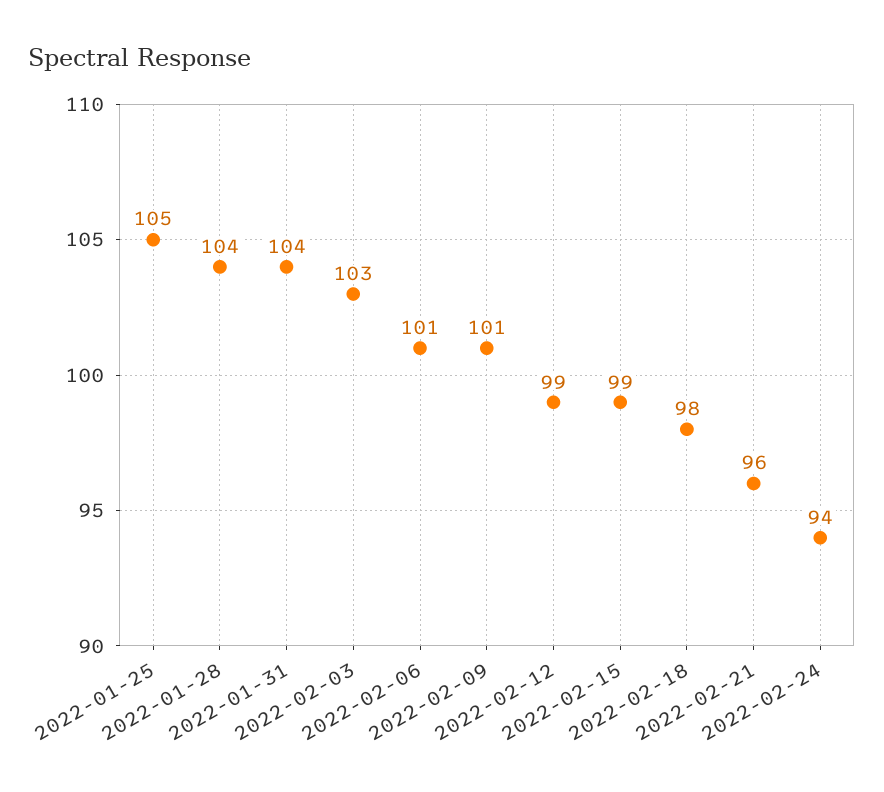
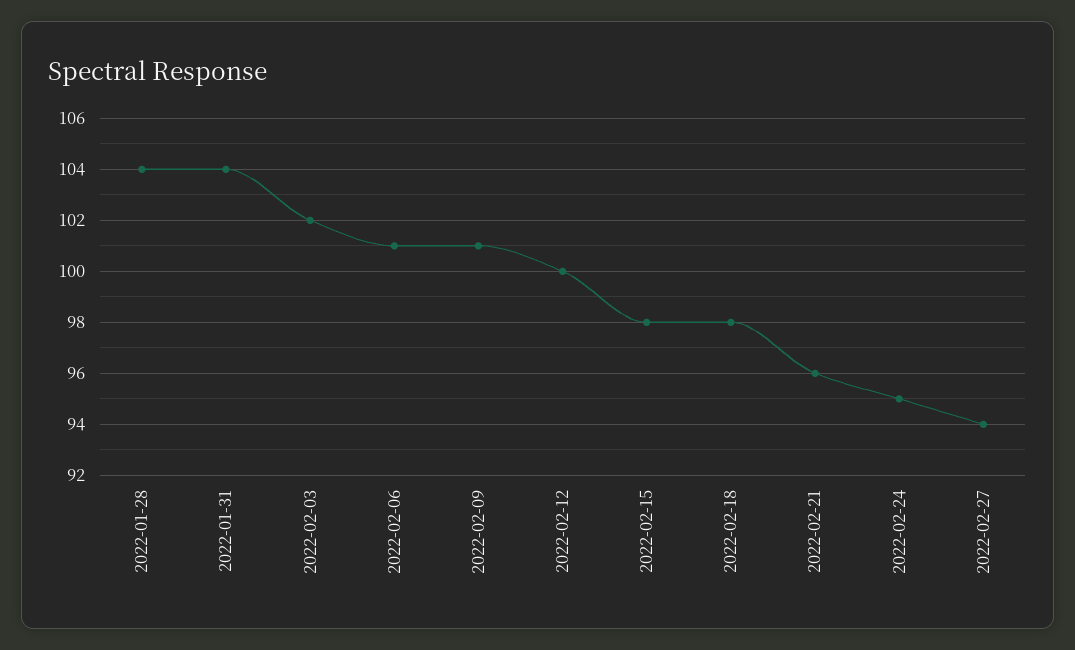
2022-01-25: 105 -> none
2022-02-03: 103 -> 102
2022-02-12: 99 -> 100
2022-02-15: 99 -> 98
2022-02-24: 94 -> 95
2022-02-27: none -> 94

